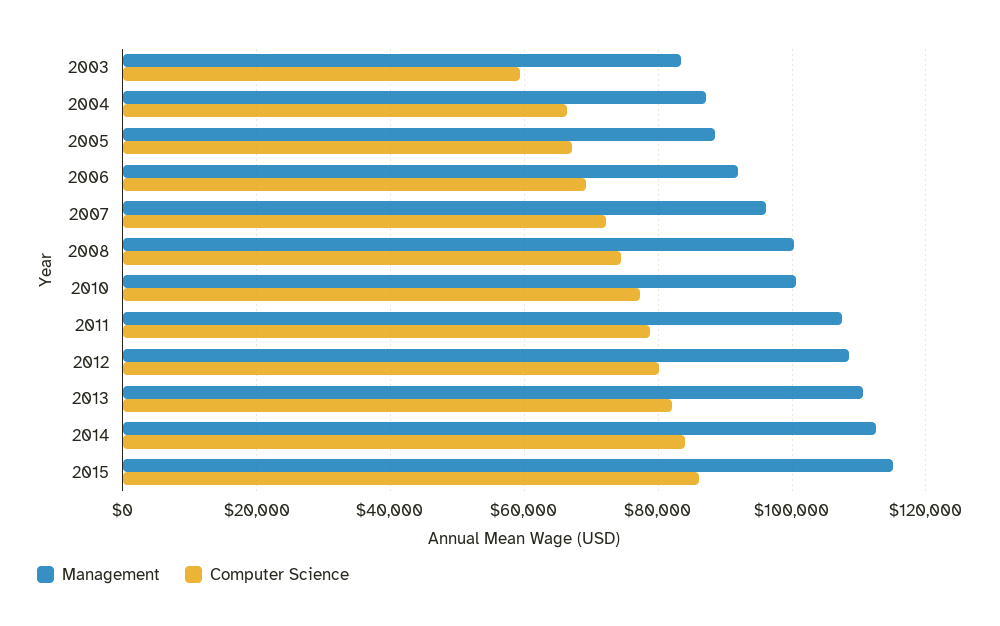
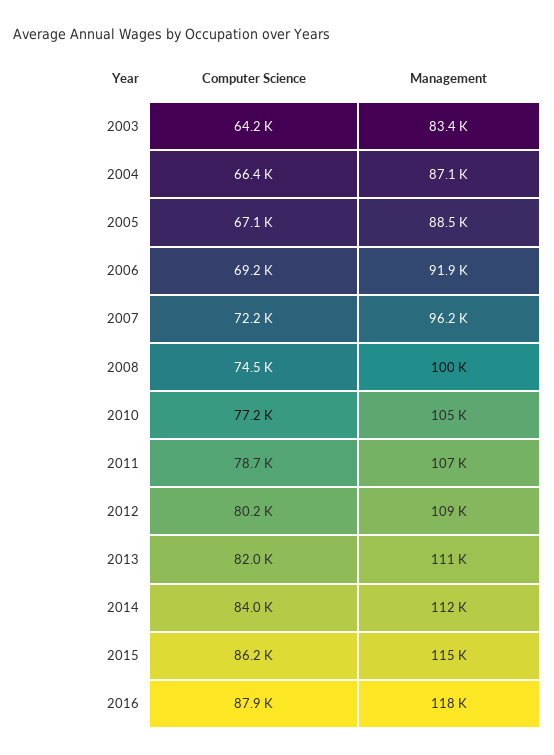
Computer Science, 2003: 60000 -> 64200
Management, 2010: 100000 -> 105000
Computer Science, 2016: none -> 87900
Management, 2016: none -> 118000

